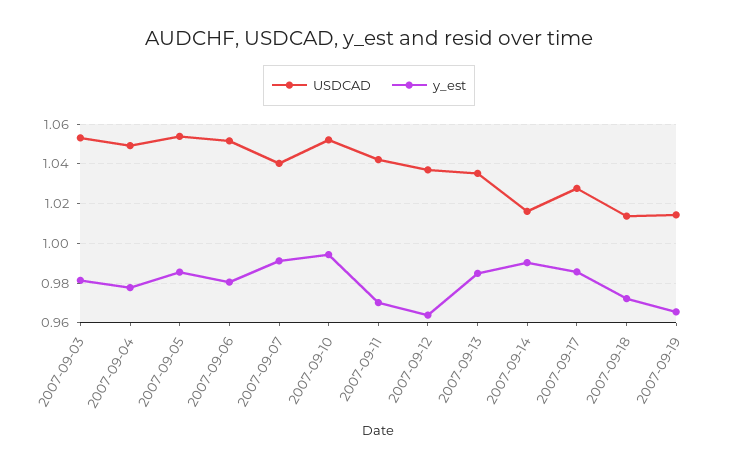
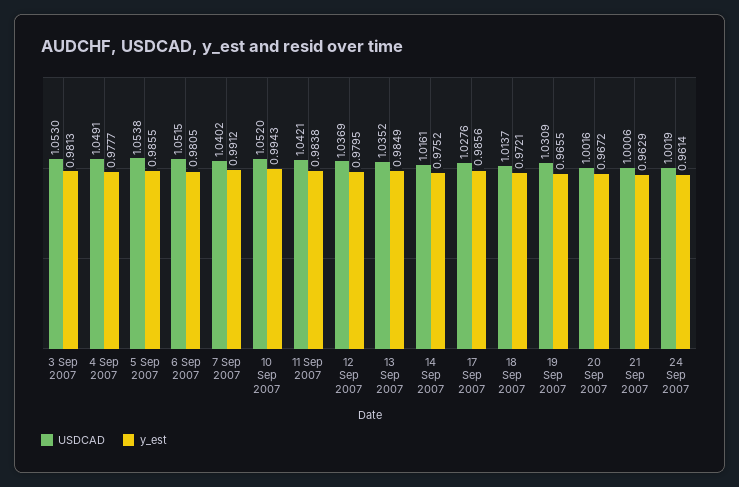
y_est, 2007-09-11: 0.97 -> 0.9838
y_est, 2007-09-12: 0.965 -> 0.9795
y_est, 2007-09-14: 0.99 -> 0.9752
USDCAD, 2007-09-19: 1.015 -> 1.0309
USDCAD, 20 Sep 2007: none -> 1.0016
y_est, 20 Sep 2007: none -> 0.9672
USDCAD, 21 Sep 2007: none -> 1.0006
y_est, 21 Sep 2007: none -> 0.9629
USDCAD, 24 Sep 2007: none -> 1.0019
y_est, 24 Sep 2007: none -> 0.9614

